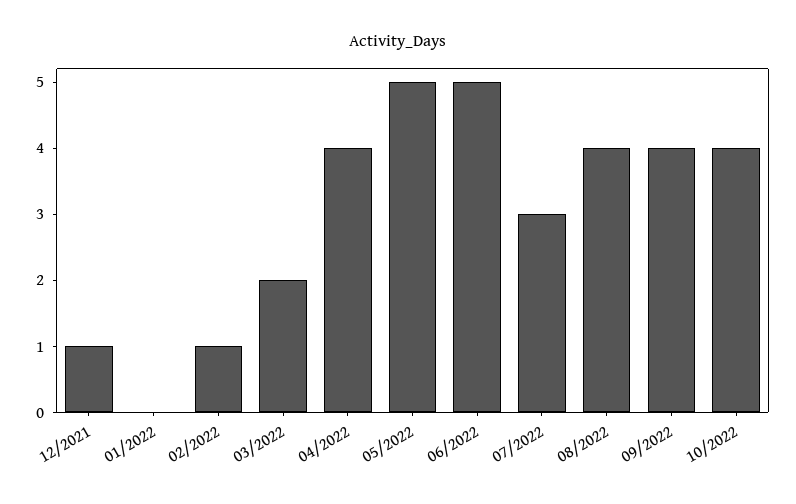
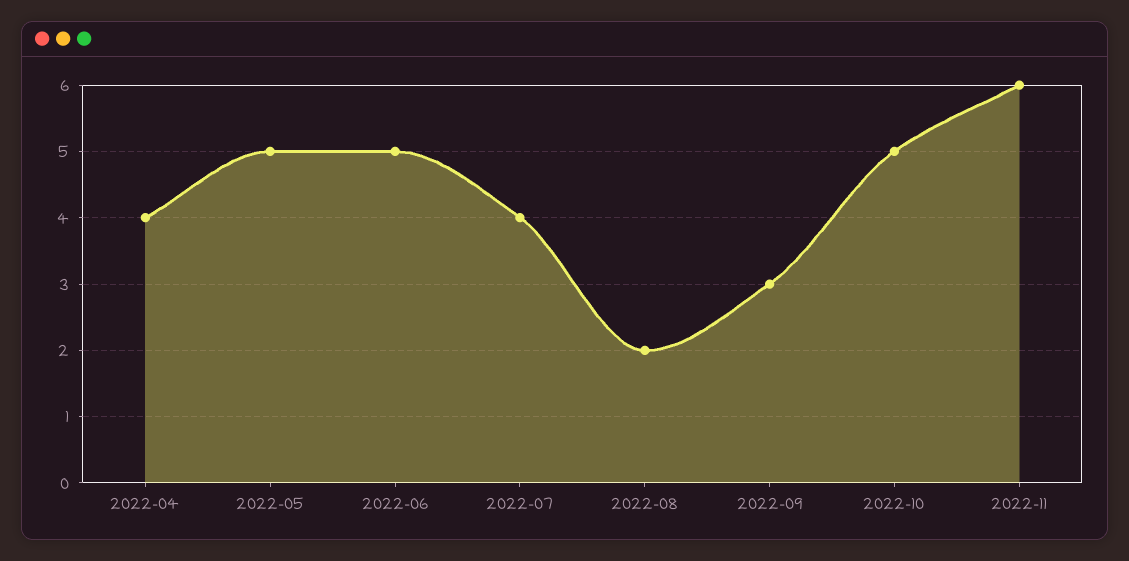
12/2021: 1 -> none
01/2022: 0 -> none
02/2022: 1 -> none
03/2022: 2 -> none
07/2022: 3 -> 4
08/2022: 4 -> 2
09/2022: 4 -> 3
10/2022: 4 -> 5
2022-11: none -> 6

